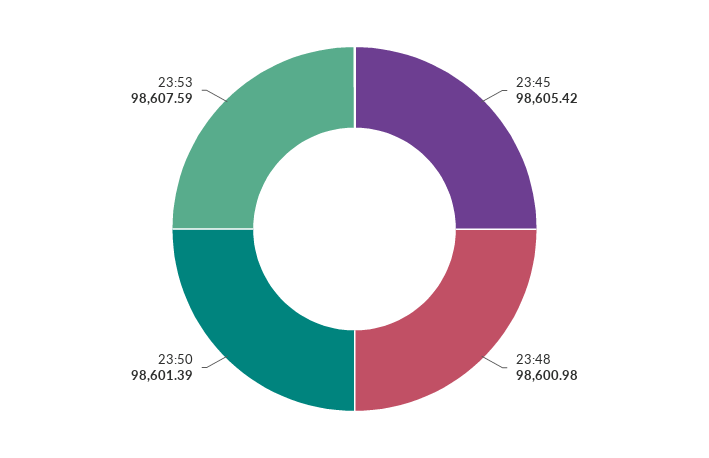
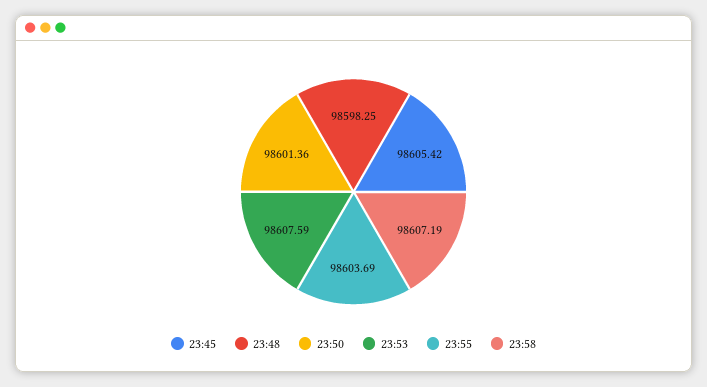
23:48: 98600.98 -> 98598.25
23:50: 98601.39 -> 98601.36
23:55: none -> 98603.69
23:58: none -> 98607.19

